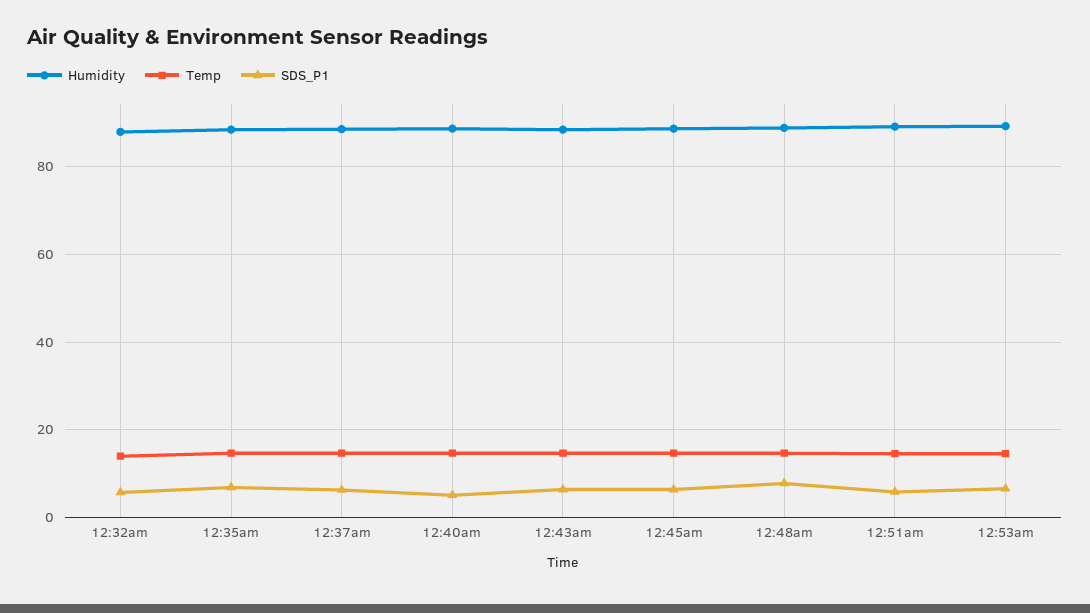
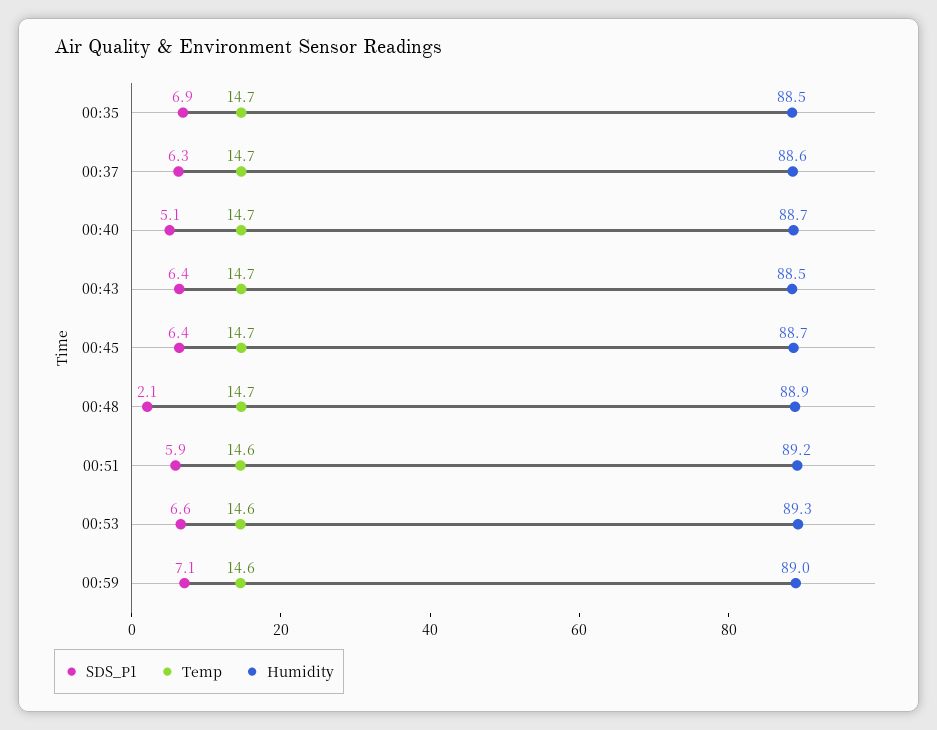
Humidity, 12:32am: 88 -> none
Temp, 12:32am: 14 -> none
SDS_P1, 12:32am: 6 -> none
SDS_P1, 12:48am: 8 -> 2.1
SDS_P1, 00:59: none -> 7.1
Temp, 00:59: none -> 14.6
Humidity, 00:59: none -> 89

